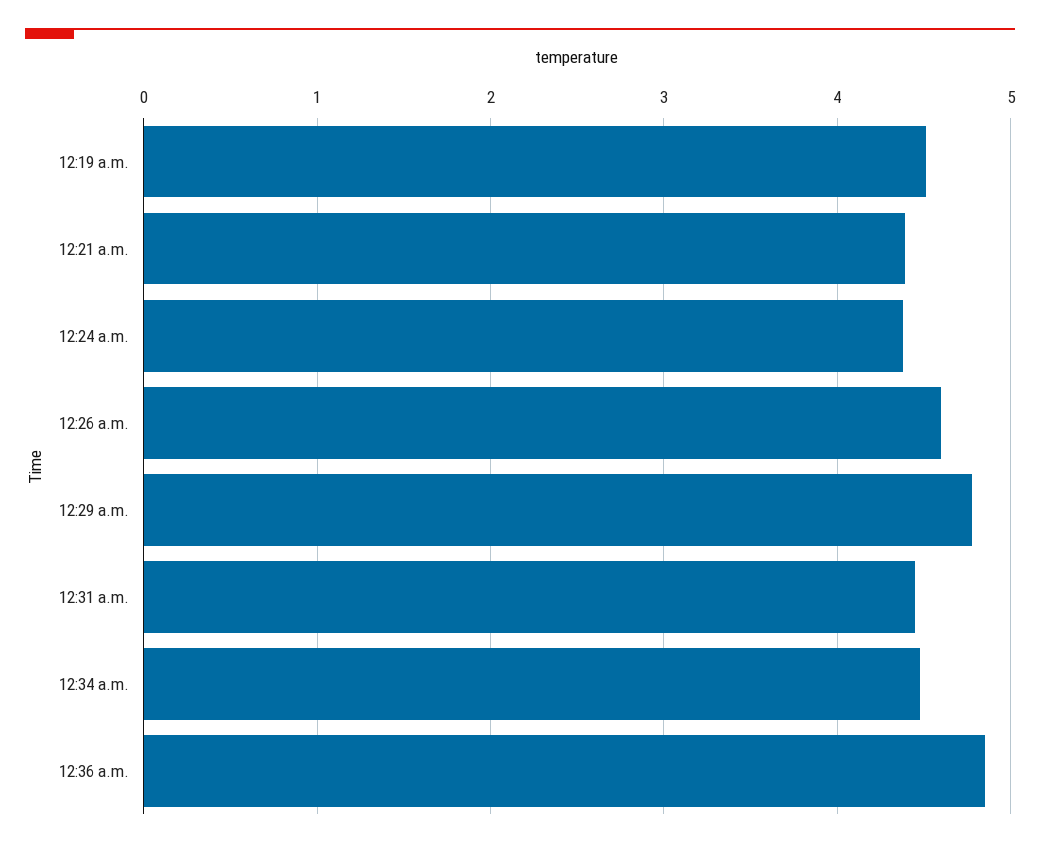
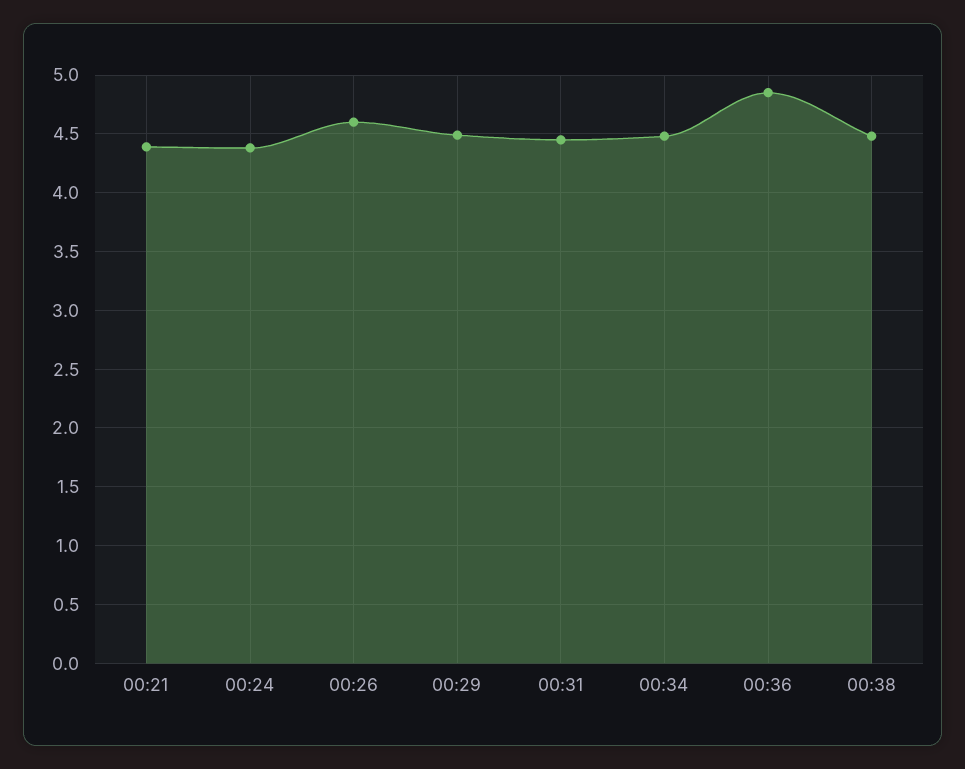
12:19 a.m.: 4.5 -> none
12:29 a.m.: 4.8 -> 4.5
00:38: none -> 4.5

